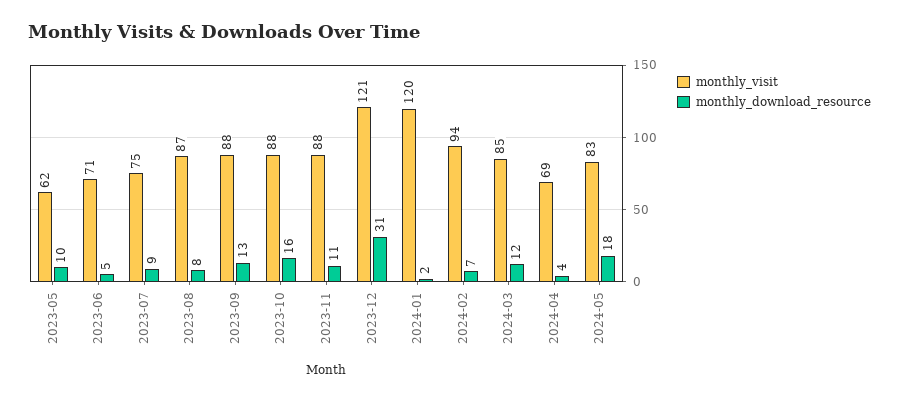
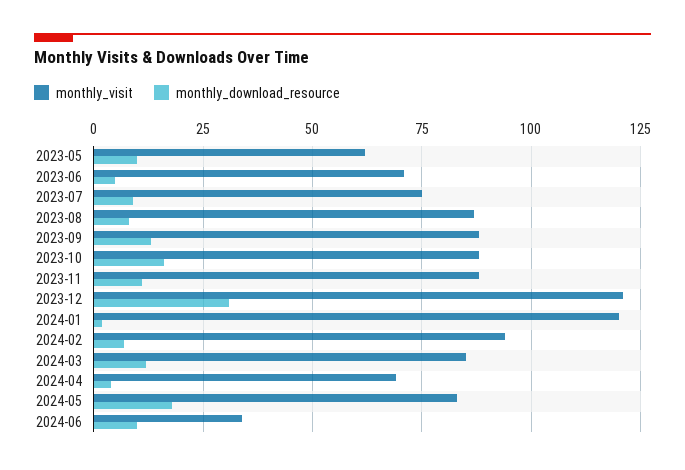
monthly_visit, 2024-06: none -> 35
monthly_download_resource, 2024-06: none -> 10

